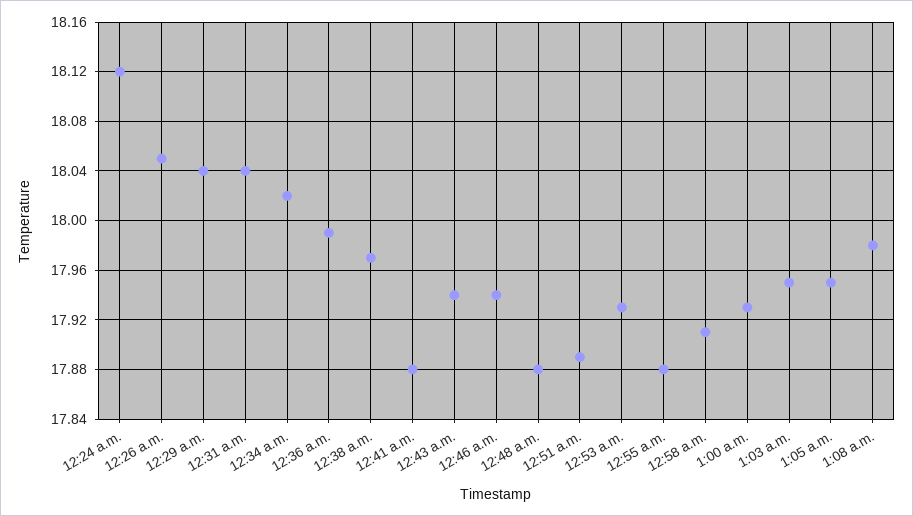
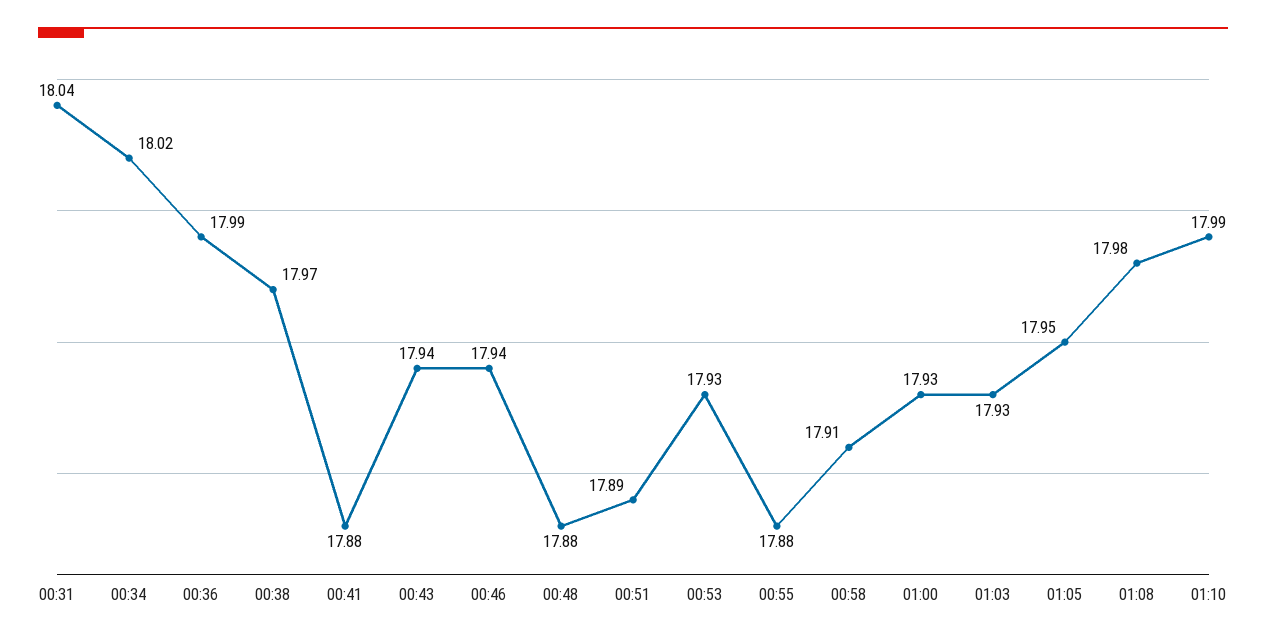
12:24 a.m.: 18.12 -> none
12:26 a.m.: 18.05 -> none
12:29 a.m.: 18.04 -> none
1:03 a.m.: 17.95 -> 17.93
01:10: none -> 17.99

